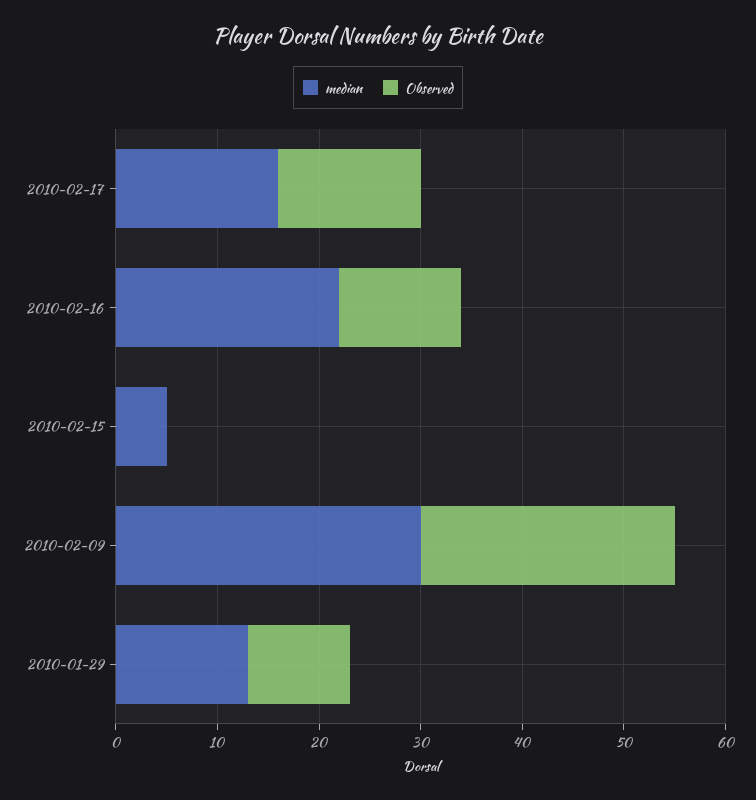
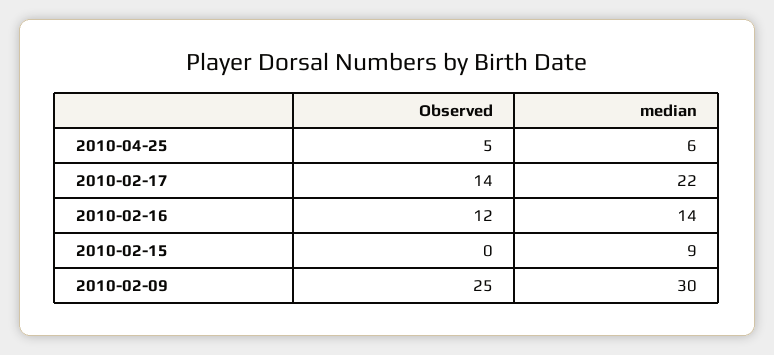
median, 2010-02-17: 16 -> 22
median, 2010-02-16: 22 -> 14
median, 2010-02-15: 5 -> 9
median, 2010-01-29: 13 -> none
Observed, 2010-01-29: 10 -> none
Observed, 2010-04-25: none -> 5
median, 2010-04-25: none -> 6

